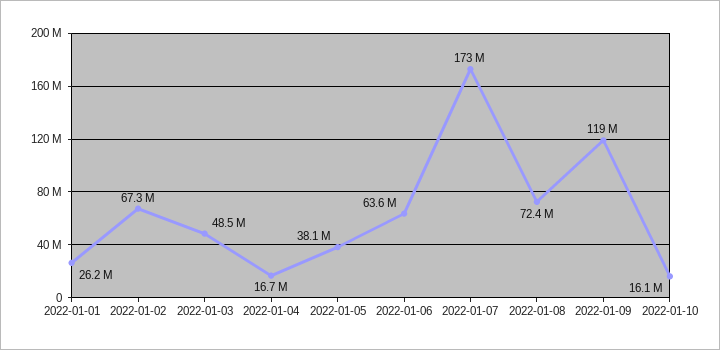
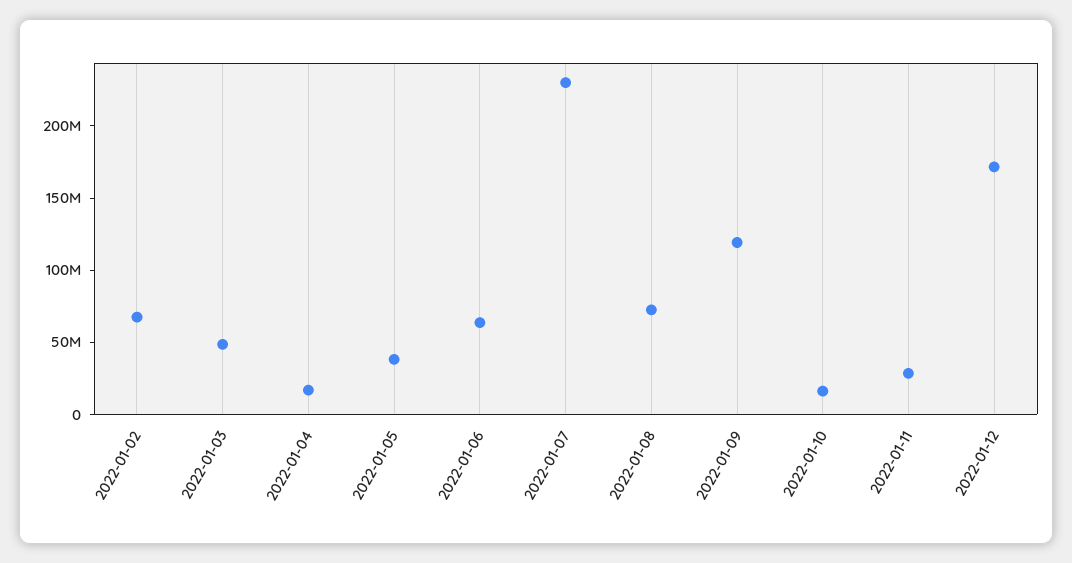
2022-01-01: 26200000 -> none
2022-01-07: 173000000 -> 230000000
2022-01-11: none -> 30000000
2022-01-12: none -> 170000000

